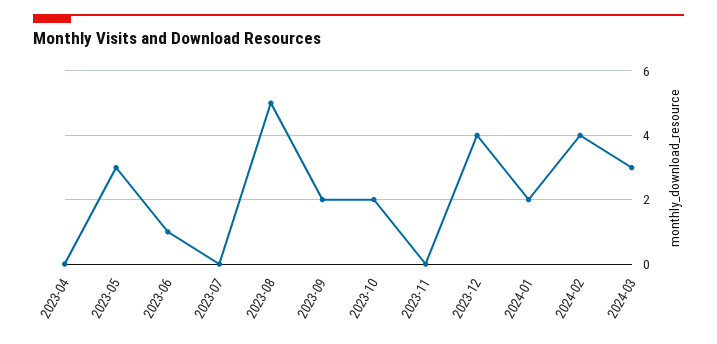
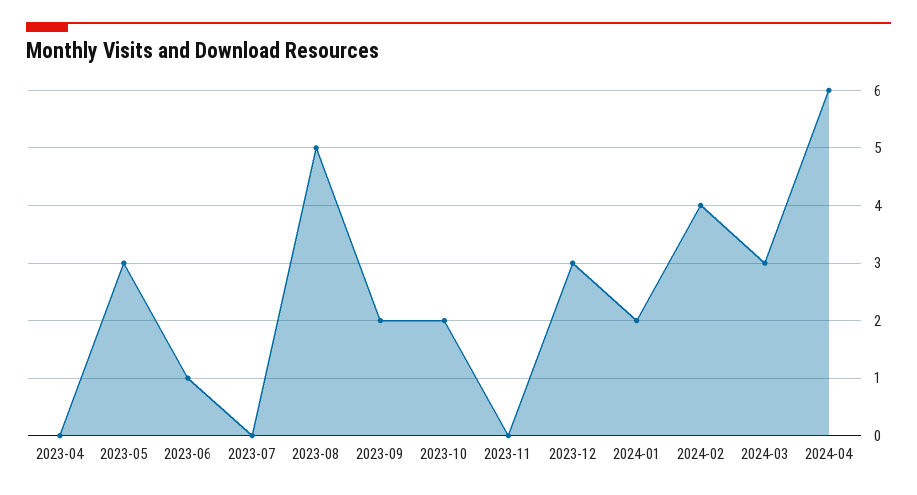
2023-12: 4 -> 3
2024-04: none -> 6

